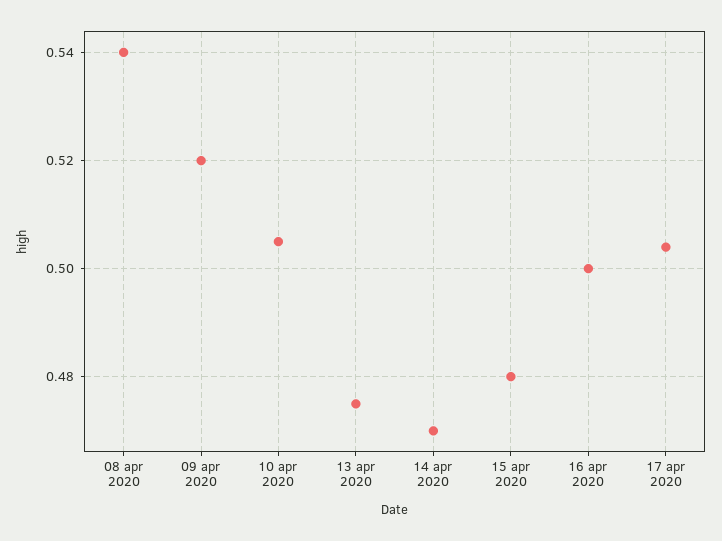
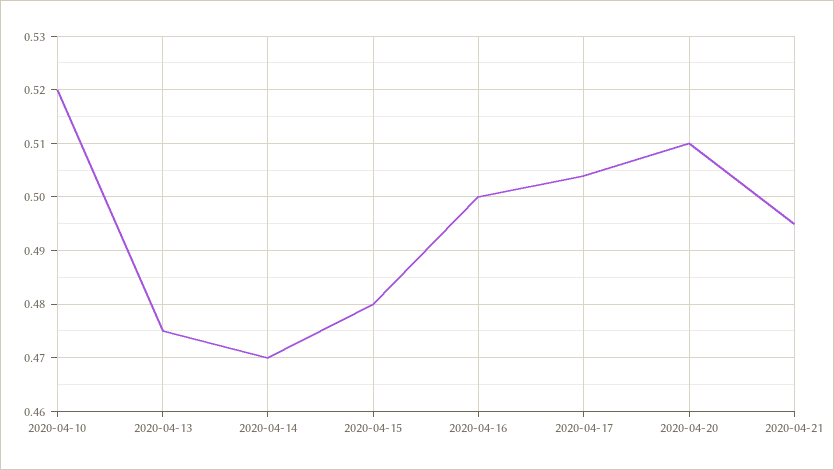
08 apr 2020: 0.54 -> none
09 apr 2020: 0.52 -> none
10 apr 2020: 0.505 -> 0.52
2020-04-20: none -> 0.51
2020-04-21: none -> 0.495

